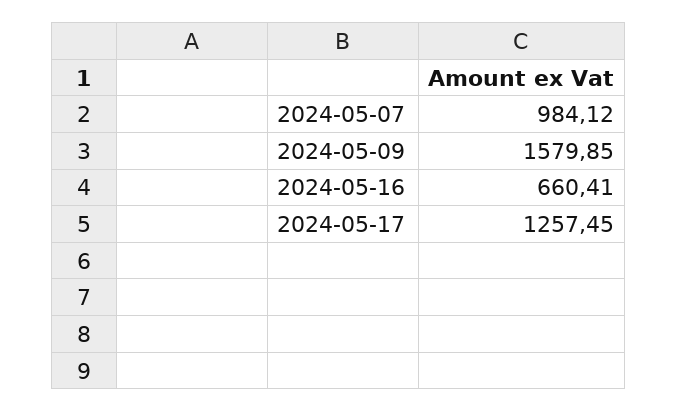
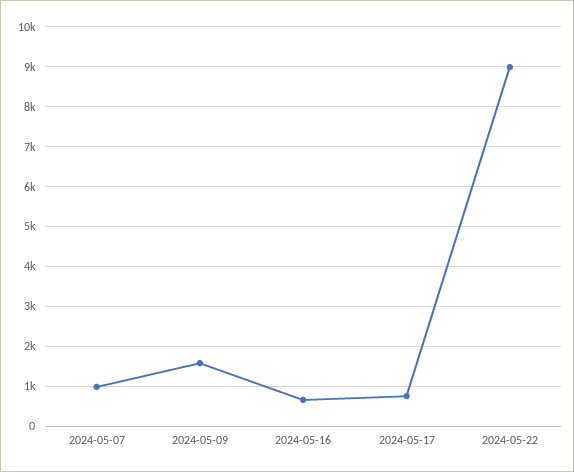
2024-05-17: 1257.45 -> 800
2024-05-22: none -> 9000

